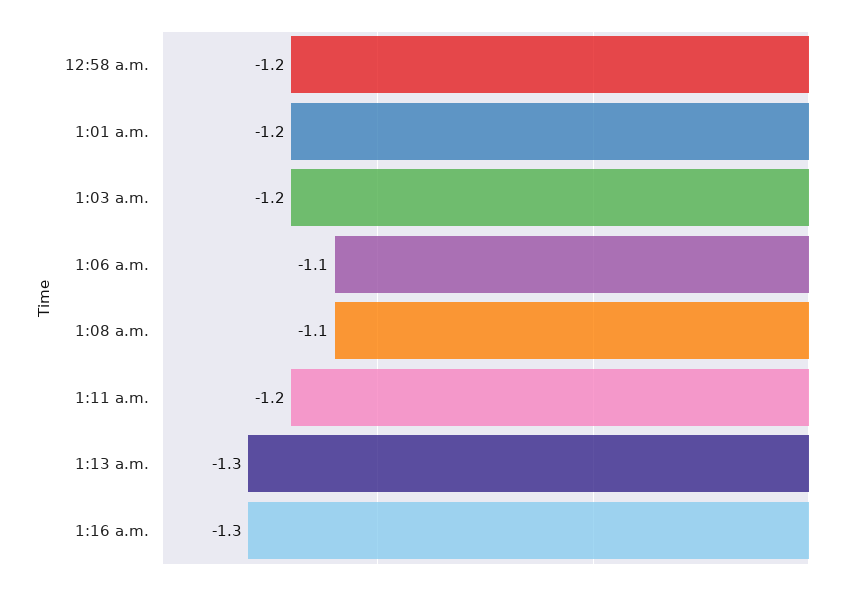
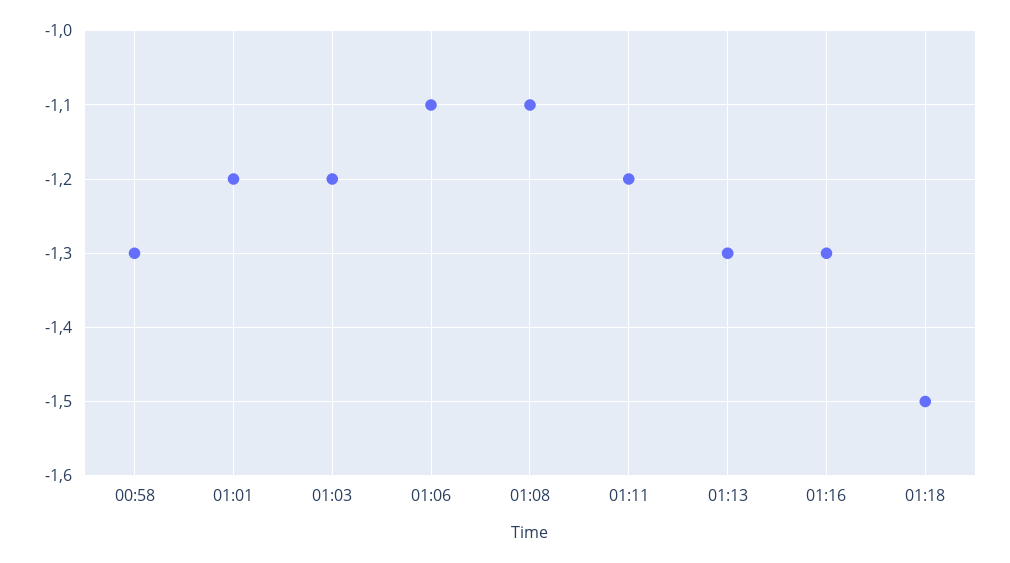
12:58 a.m.: -1.2 -> -1.3
01:18: none -> -1.5

